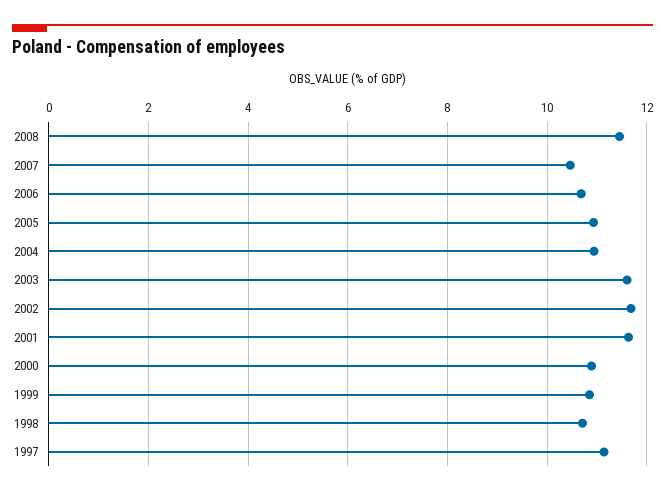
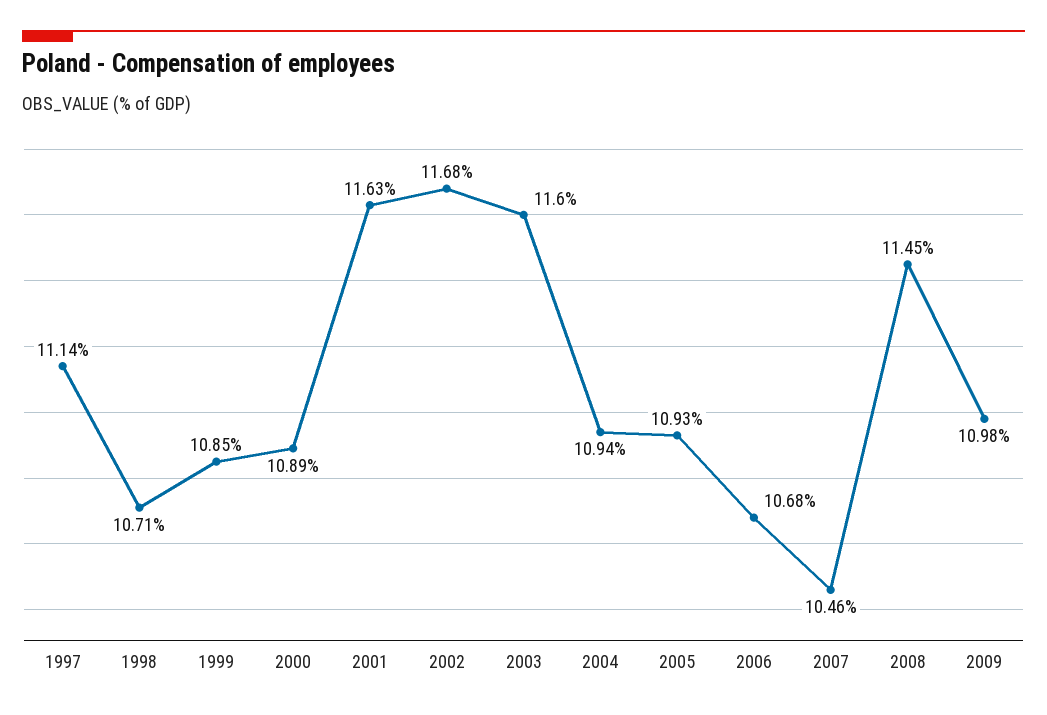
2009: none -> 10.98

